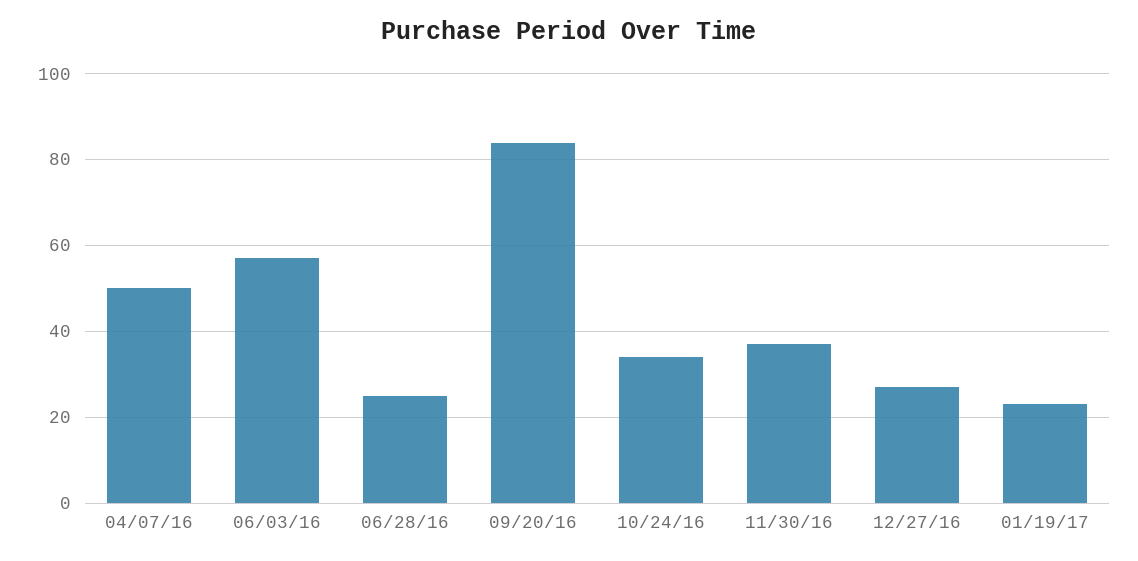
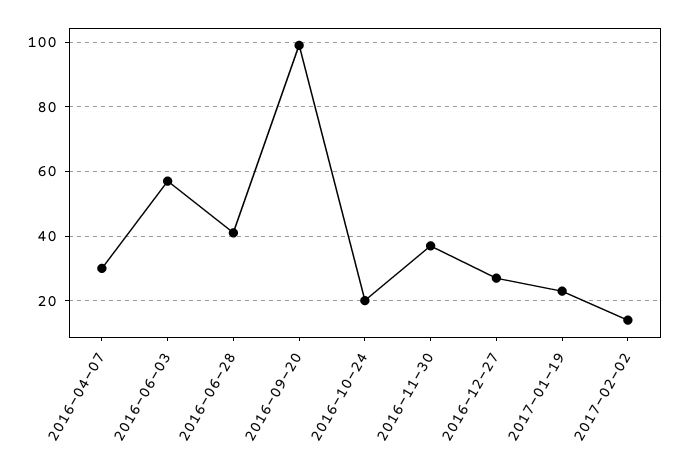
04/07/16: 50 -> 30
06/28/16: 25 -> 40
09/20/16: 85 -> 100
10/24/16: 35 -> 20
2017-02-02: none -> 15

